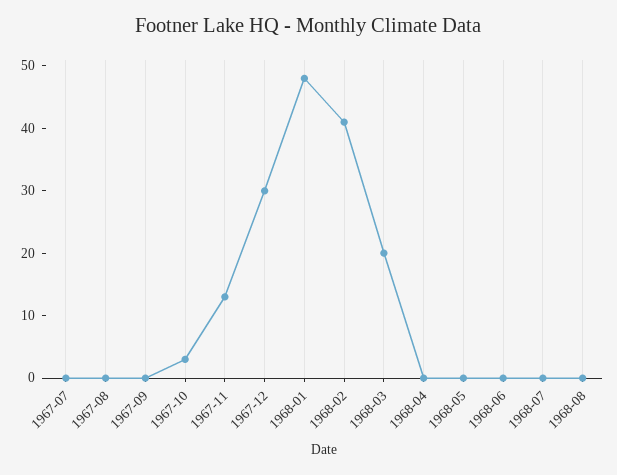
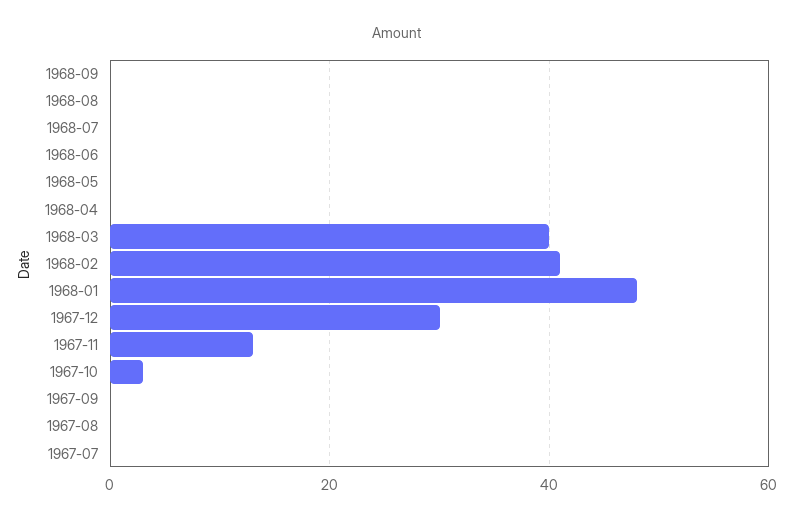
1968-03: 20 -> 40
1968-09: none -> 0

